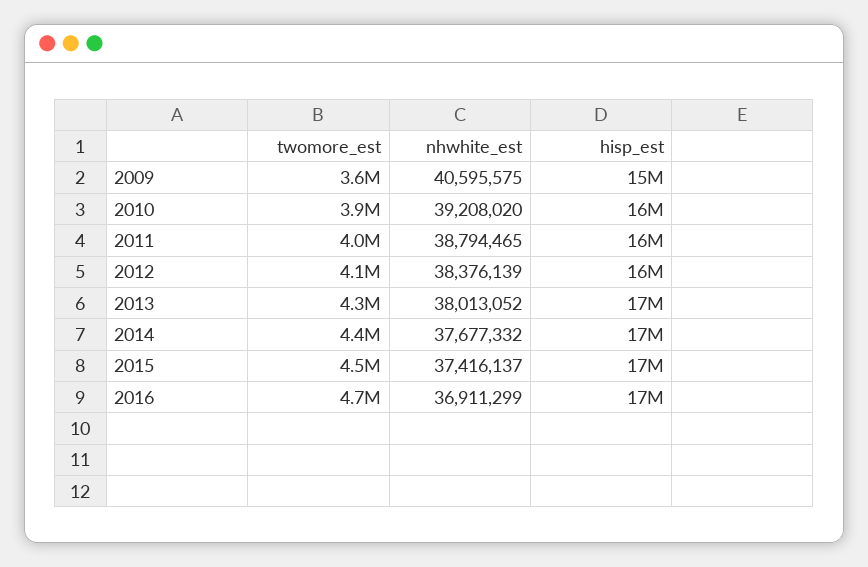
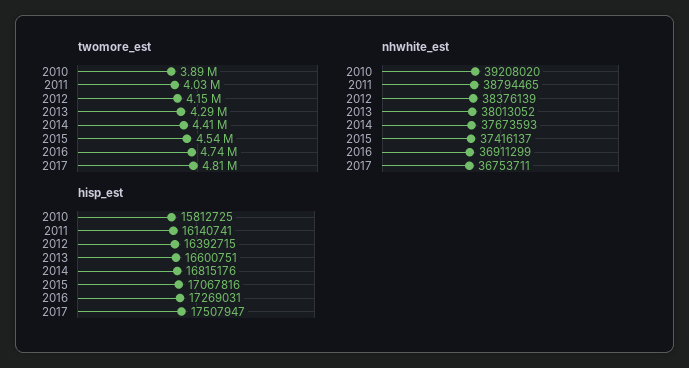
twomore_est, 2009: 3600000 -> none
nhwhite_est, 2009: 40595575 -> none
hisp_est, 2009: 15000000 -> none
nhwhite_est, 2014: 37677332 -> 37673593
twomore_est, 2017: none -> 4810000
nhwhite_est, 2017: none -> 36753711
hisp_est, 2017: none -> 17507947

